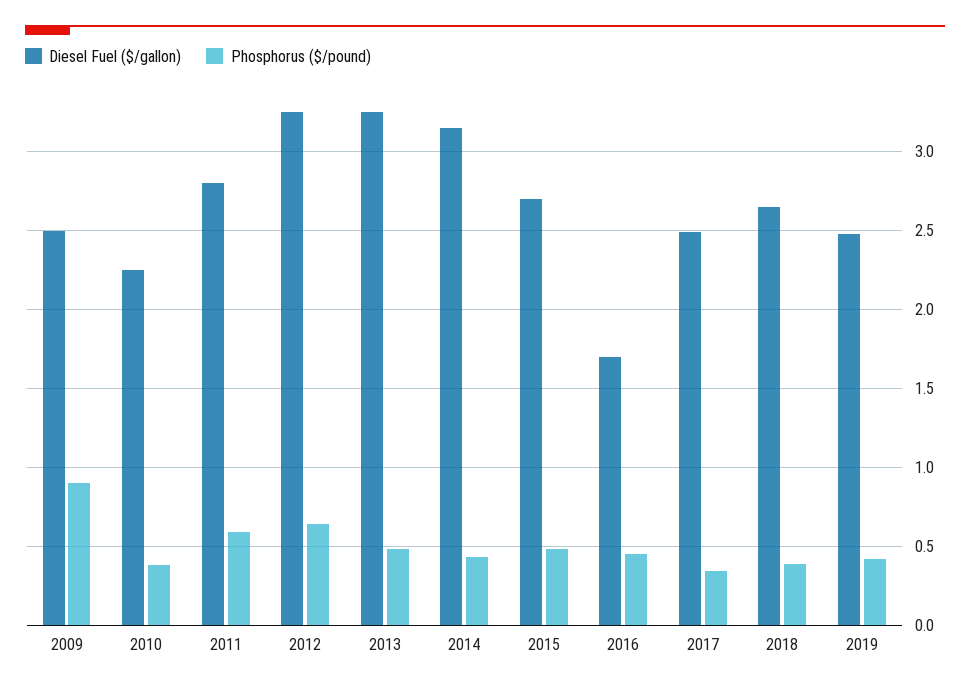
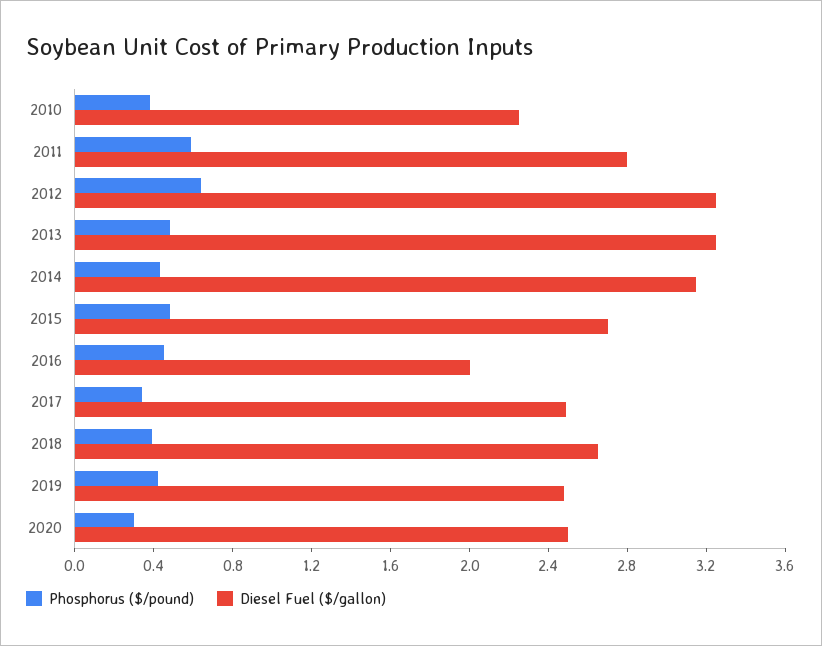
Diesel Fuel ($/gallon), 2009: 2.5 -> none
Phosphorus ($/pound), 2009: 0.9 -> none
Diesel Fuel ($/gallon), 2016: 1.7 -> 2
Phosphorus ($/pound), 2020: none -> 0.3
Diesel Fuel ($/gallon), 2020: none -> 2.5

